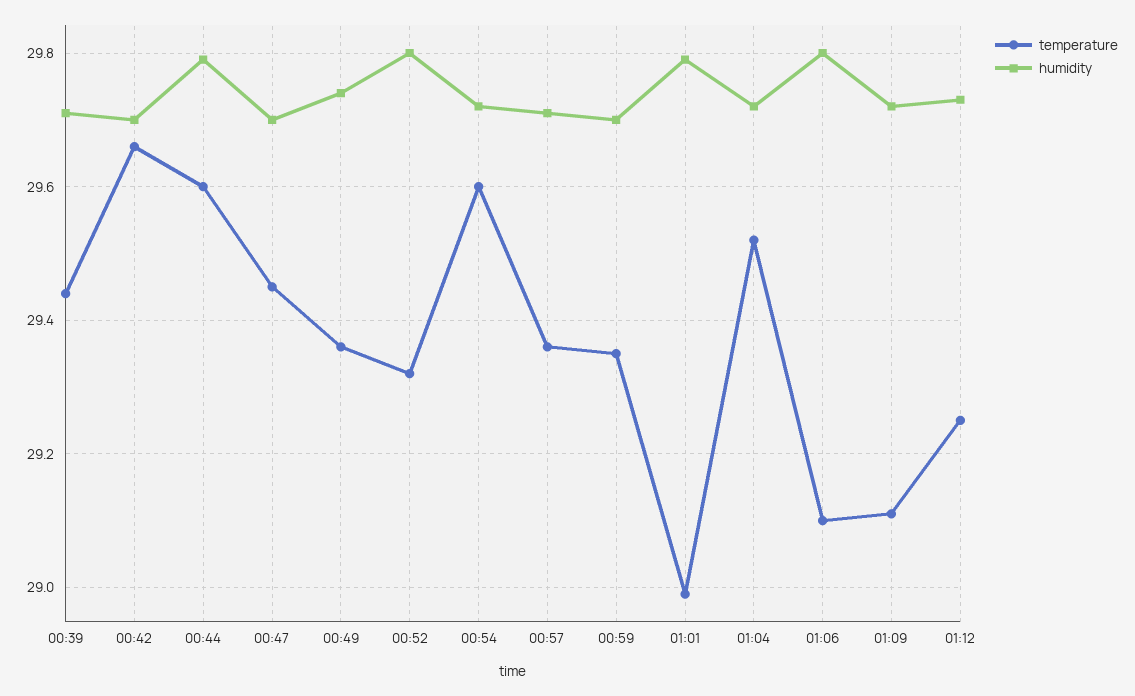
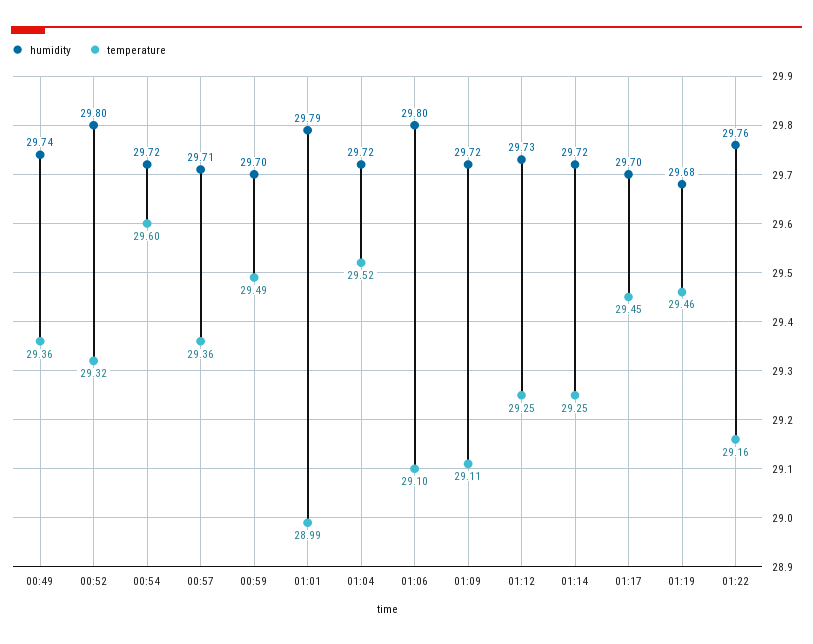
temperature, 00:39: 29.45 -> none
humidity, 00:39: 29.7 -> none
temperature, 00:42: 29.65 -> none
humidity, 00:42: 29.7 -> none
temperature, 00:44: 29.6 -> none
humidity, 00:44: 29.8 -> none
temperature, 00:47: 29.45 -> none
humidity, 00:47: 29.7 -> none
temperature, 00:59: 29.35 -> 29.49
humidity, 01:14: none -> 29.72
temperature, 01:14: none -> 29.25
humidity, 01:17: none -> 29.7
temperature, 01:17: none -> 29.45
humidity, 01:19: none -> 29.68
temperature, 01:19: none -> 29.46
humidity, 01:22: none -> 29.76
temperature, 01:22: none -> 29.16

